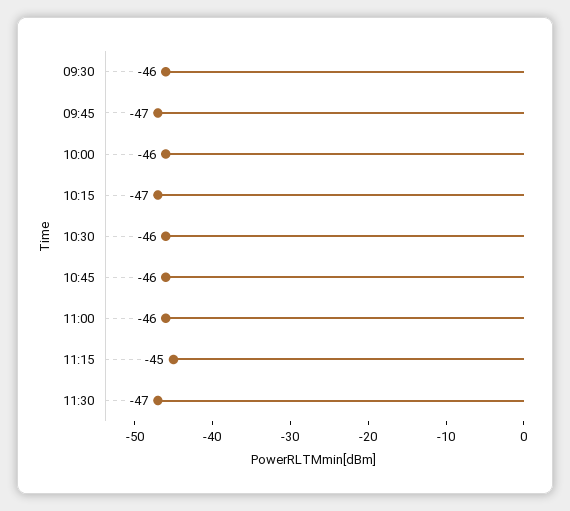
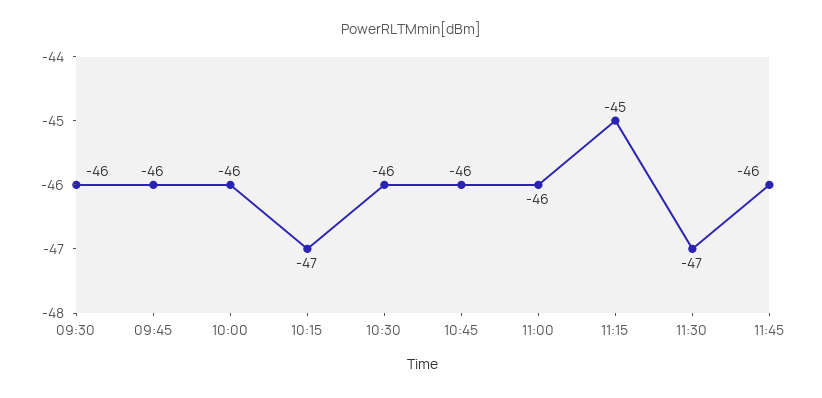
09:45: -47 -> -46
11:45: none -> -46

